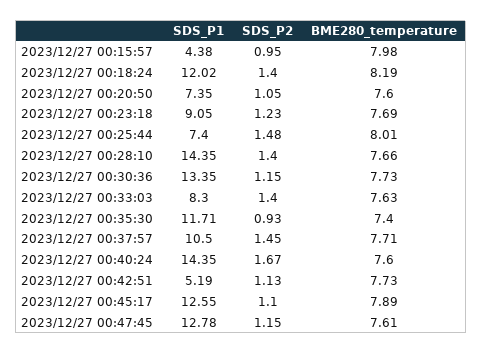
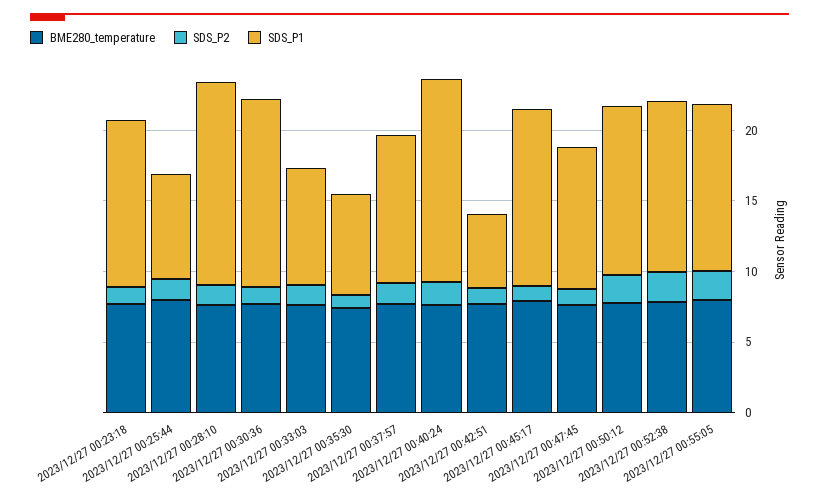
SDS_P1, 2023/12/27 00:15:57: 4.38 -> none
SDS_P2, 2023/12/27 00:15:57: 0.95 -> none
BME280_temperature, 2023/12/27 00:15:57: 7.98 -> none
SDS_P1, 2023/12/27 00:18:24: 12.02 -> none
SDS_P2, 2023/12/27 00:18:24: 1.4 -> none
BME280_temperature, 2023/12/27 00:18:24: 8.19 -> none
SDS_P1, 2023/12/27 00:20:50: 7.35 -> none
SDS_P2, 2023/12/27 00:20:50: 1.05 -> none
BME280_temperature, 2023/12/27 00:20:50: 7.6 -> none
SDS_P1, 2023/12/27 00:23:18: 9.05 -> 12
SDS_P1, 2023/12/27 00:35:30: 11.71 -> 7
SDS_P1, 2023/12/27 00:47:45: 12.78 -> 10
BME280_temperature, 2023/12/27 00:50:12: none -> 8
SDS_P2, 2023/12/27 00:50:12: none -> 2
SDS_P1, 2023/12/27 00:50:12: none -> 12
BME280_temperature, 2023/12/27 00:52:38: none -> 8
SDS_P2, 2023/12/27 00:52:38: none -> 2
SDS_P1, 2023/12/27 00:52:38: none -> 12
BME280_temperature, 2023/12/27 00:55:05: none -> 8
SDS_P2, 2023/12/27 00:55:05: none -> 2
SDS_P1, 2023/12/27 00:55:05: none -> 12

